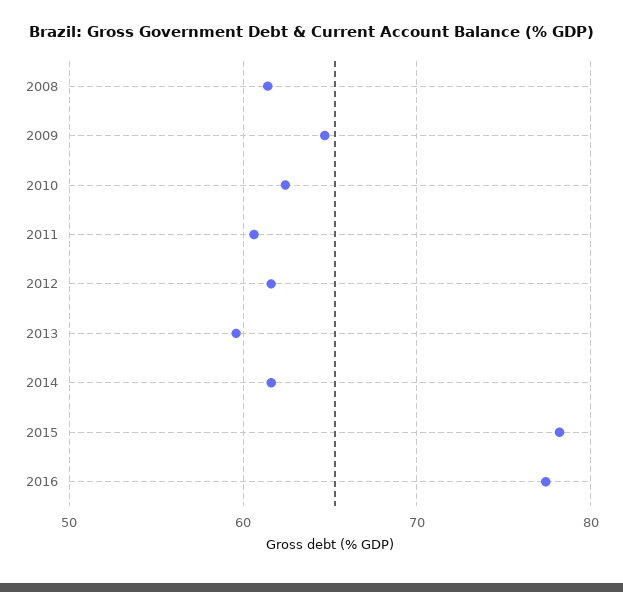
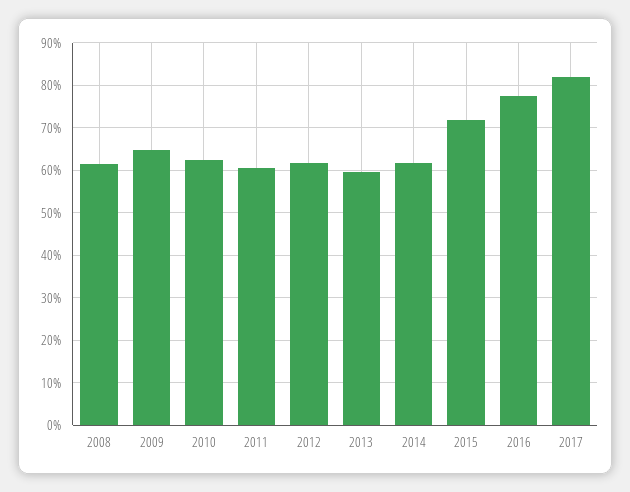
2015: 78 -> 72
2017: none -> 82

